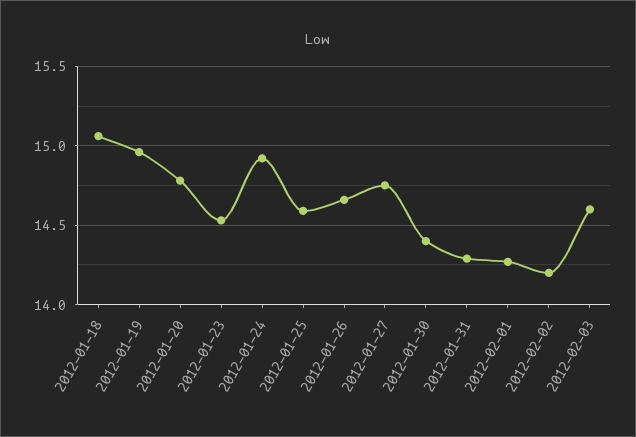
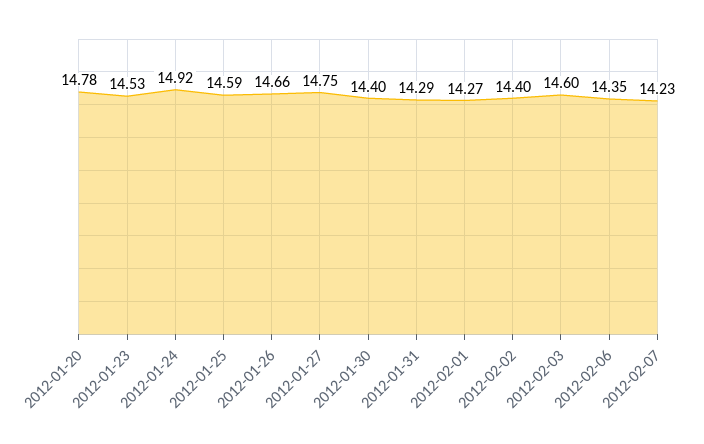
2012-01-18: 15.05 -> none
2012-01-19: 14.95 -> none
2012-02-02: 14.2 -> 14.4
2012-02-06: none -> 14.35
2012-02-07: none -> 14.23

